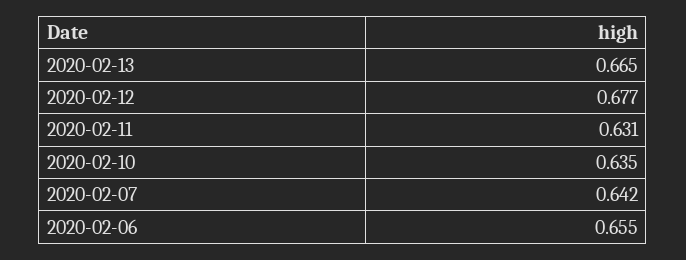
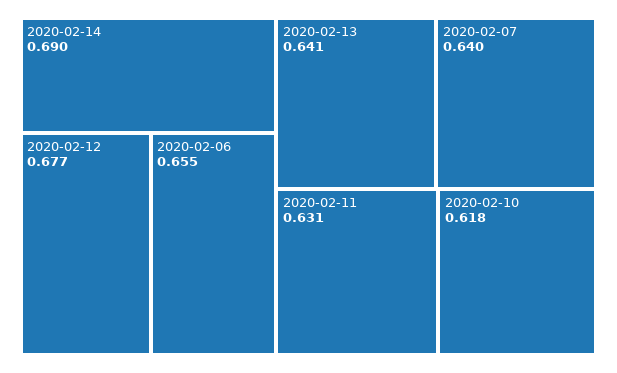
2020-02-13: 0.665 -> 0.641
2020-02-10: 0.635 -> 0.618
2020-02-07: 0.642 -> 0.64
2020-02-14: none -> 0.69

